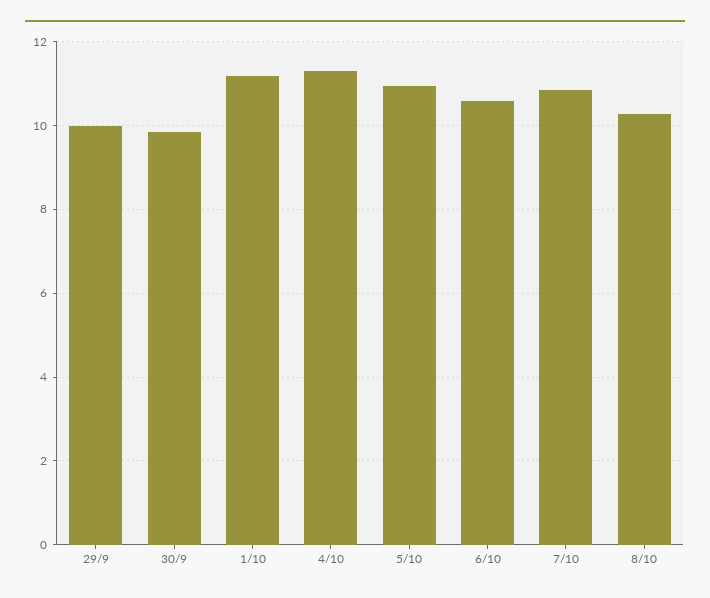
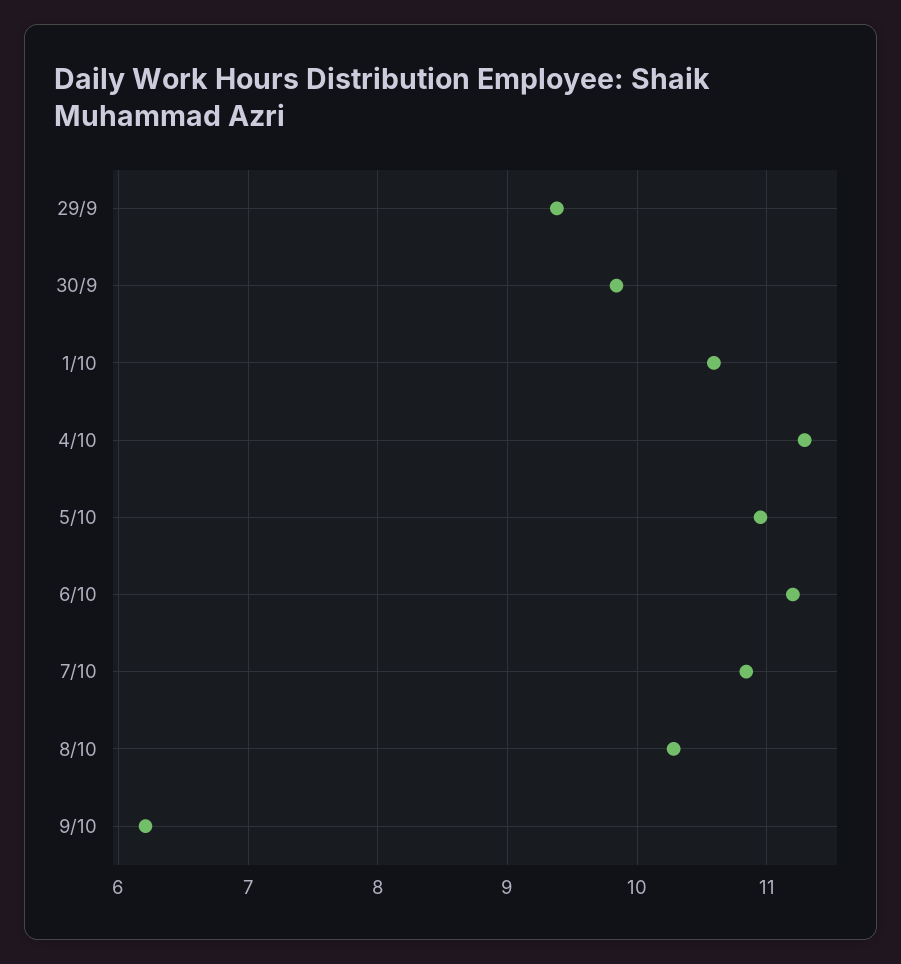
29/9: 10 -> 9.4
1/10: 11.2 -> 10.6
6/10: 10.6 -> 11.2
9/10: none -> 6.2

